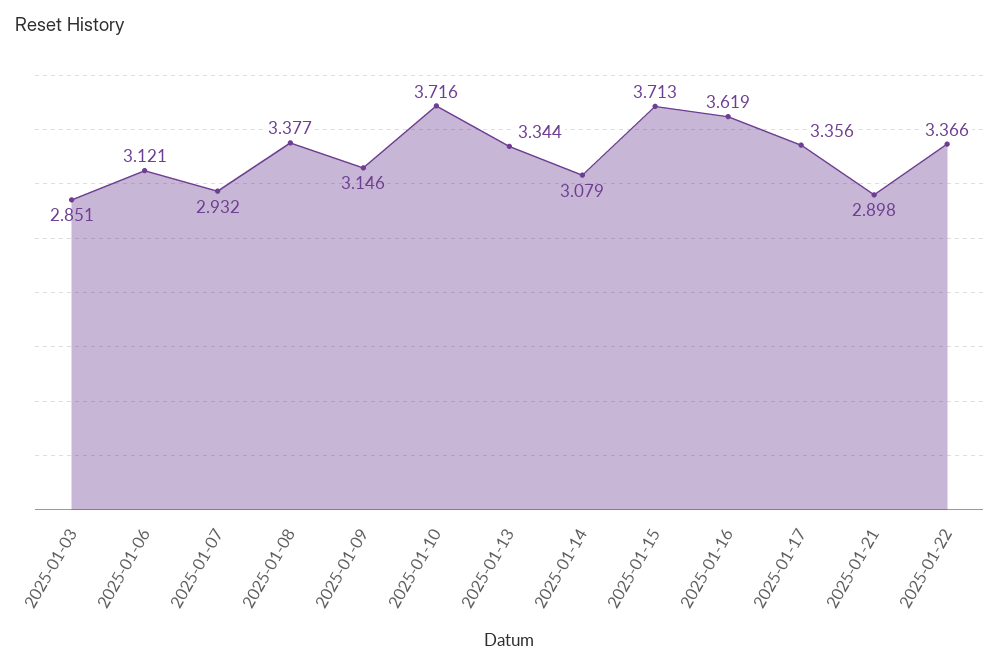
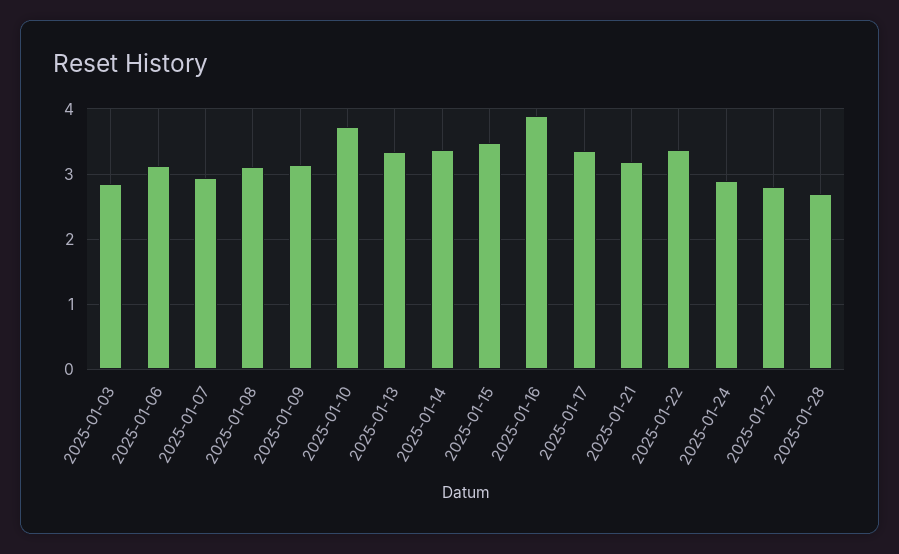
2025-01-08: 3.377 -> 3.1
2025-01-14: 3.079 -> 3.4
2025-01-15: 3.713 -> 3.5
2025-01-16: 3.619 -> 3.9
2025-01-21: 2.898 -> 3.2
2025-01-24: none -> 2.9
2025-01-27: none -> 2.8
2025-01-28: none -> 2.7

